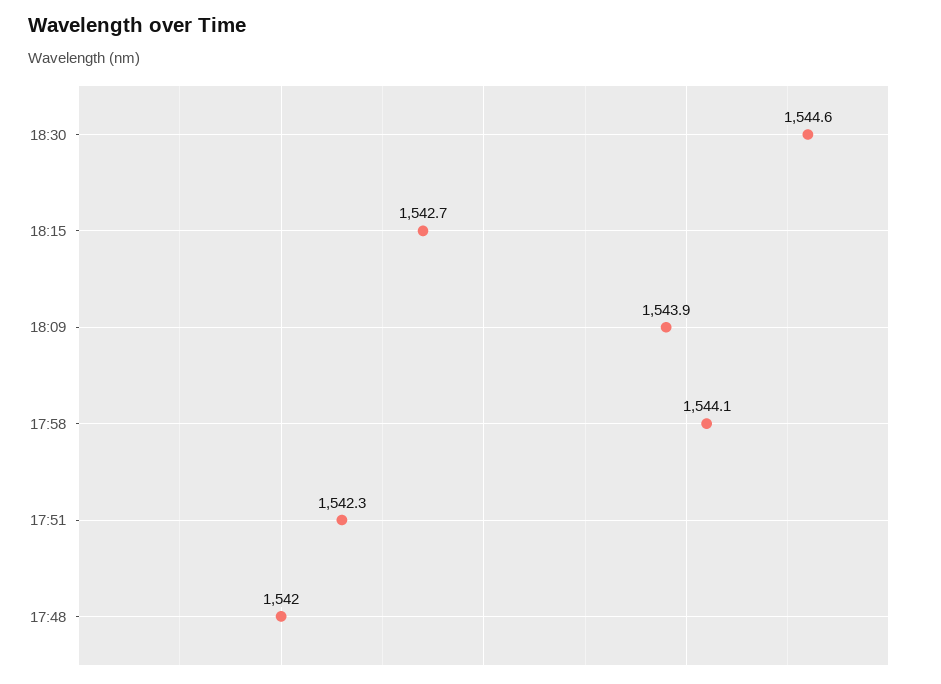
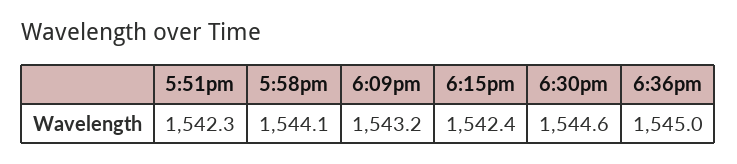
18:15: 1542.7 -> 1542.4
18:09: 1543.9 -> 1543.2
17:48: 1542 -> none
6:36pm: none -> 1545

